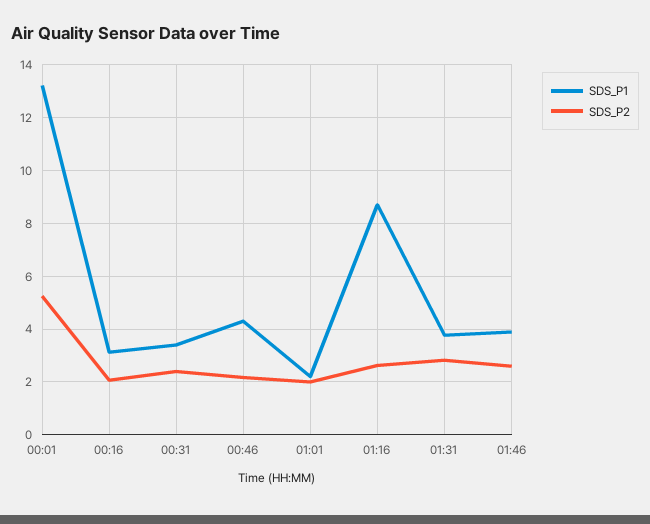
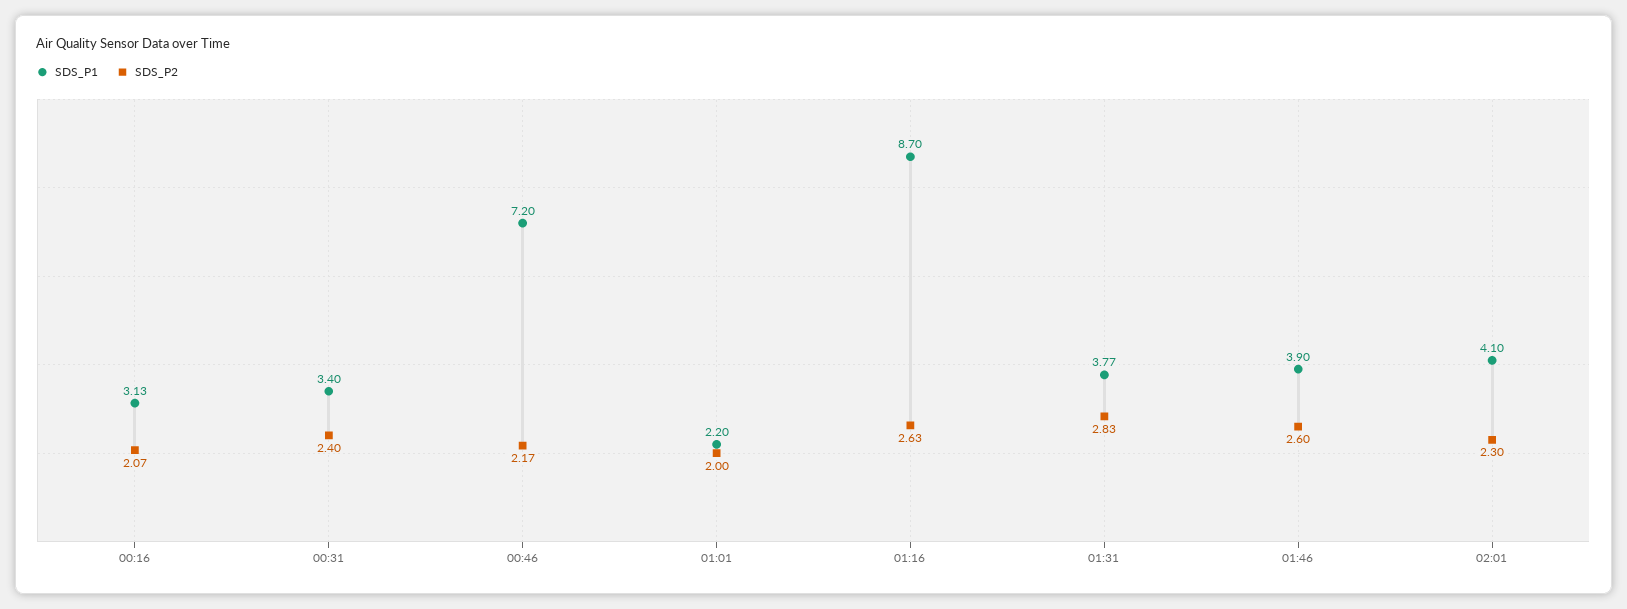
SDS_P1, 00:01: 13.25 -> none
SDS_P2, 00:01: 5.25 -> none
SDS_P1, 00:46: 4.25 -> 7.2
SDS_P1, 02:01: none -> 4.1
SDS_P2, 02:01: none -> 2.3

